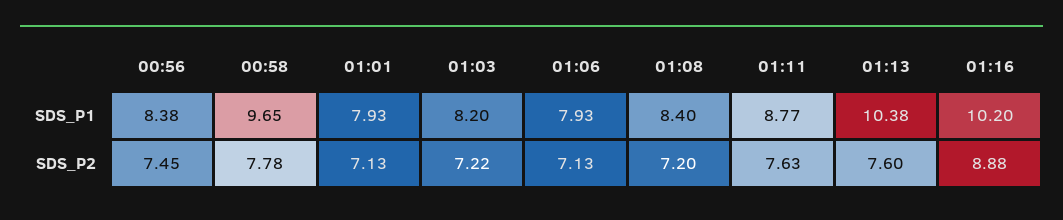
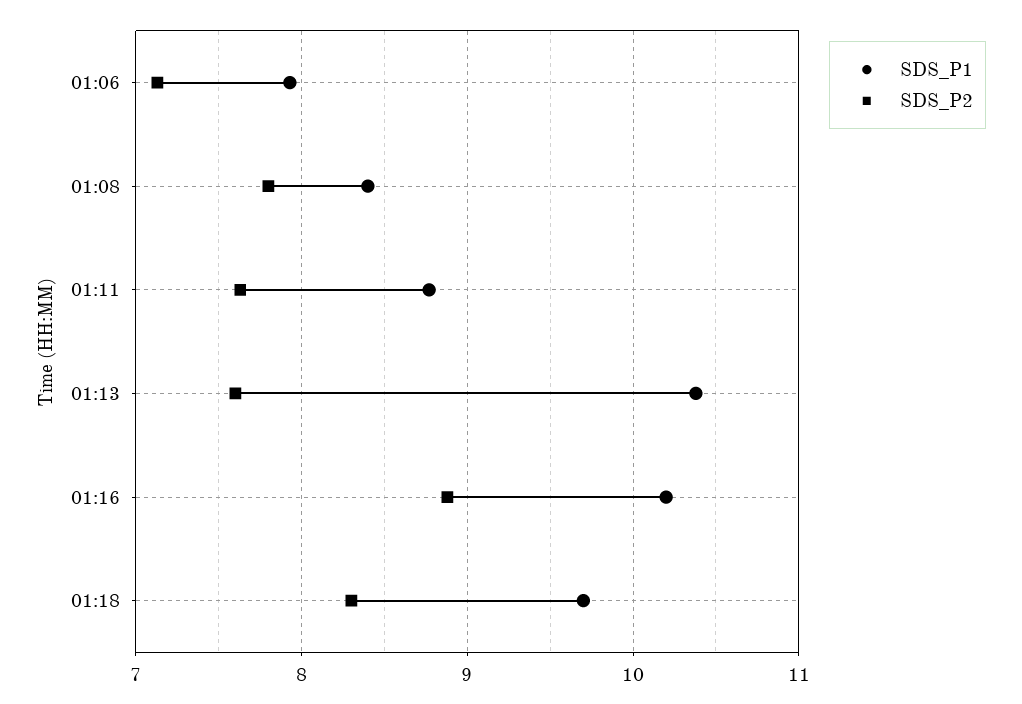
SDS_P1, 00:56: 8.38 -> none
SDS_P1, 00:58: 9.65 -> none
SDS_P1, 01:01: 7.93 -> none
SDS_P1, 01:03: 8.2 -> none
SDS_P2, 00:56: 7.45 -> none
SDS_P2, 00:58: 7.78 -> none
SDS_P2, 01:01: 7.13 -> none
SDS_P2, 01:03: 7.22 -> none
SDS_P2, 01:08: 7.2 -> 7.8
SDS_P1, 01:18: none -> 9.7
SDS_P2, 01:18: none -> 8.3

